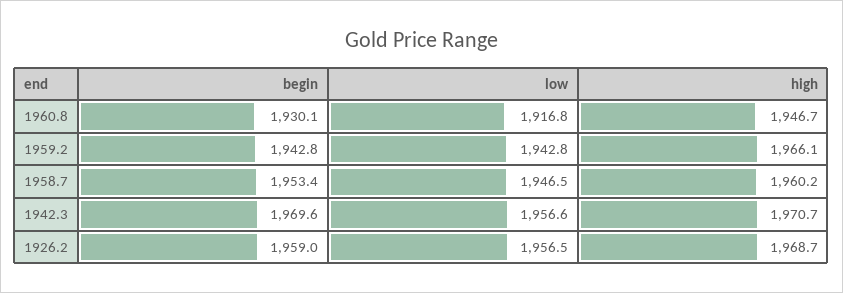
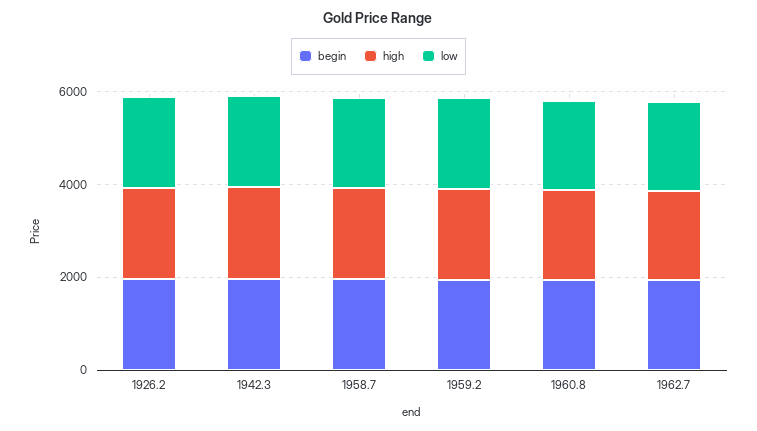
begin, 1962.7: none -> 2000
high, 1962.7: none -> 2000
low, 1962.7: none -> 2000

